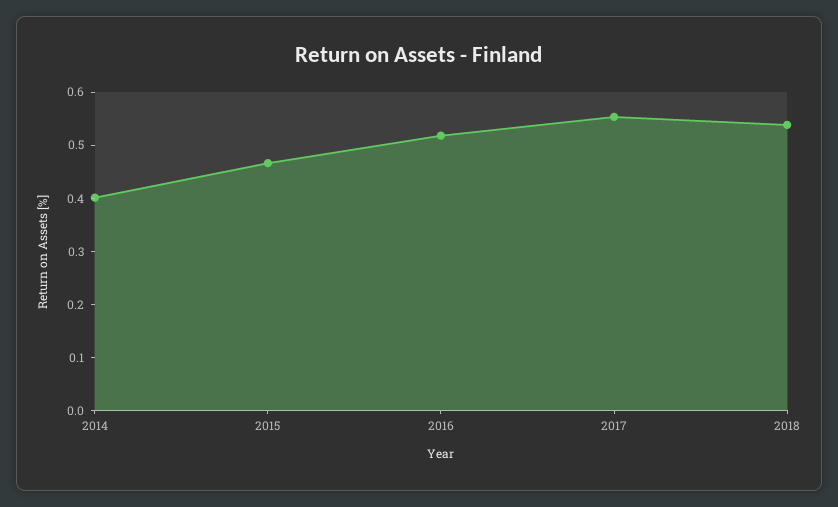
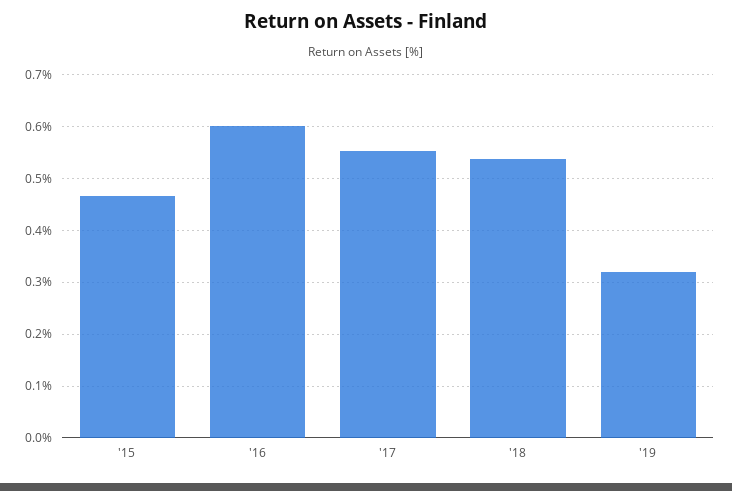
2014: 0.4 -> none
2016: 0.52 -> 0.6
'19: none -> 0.32

